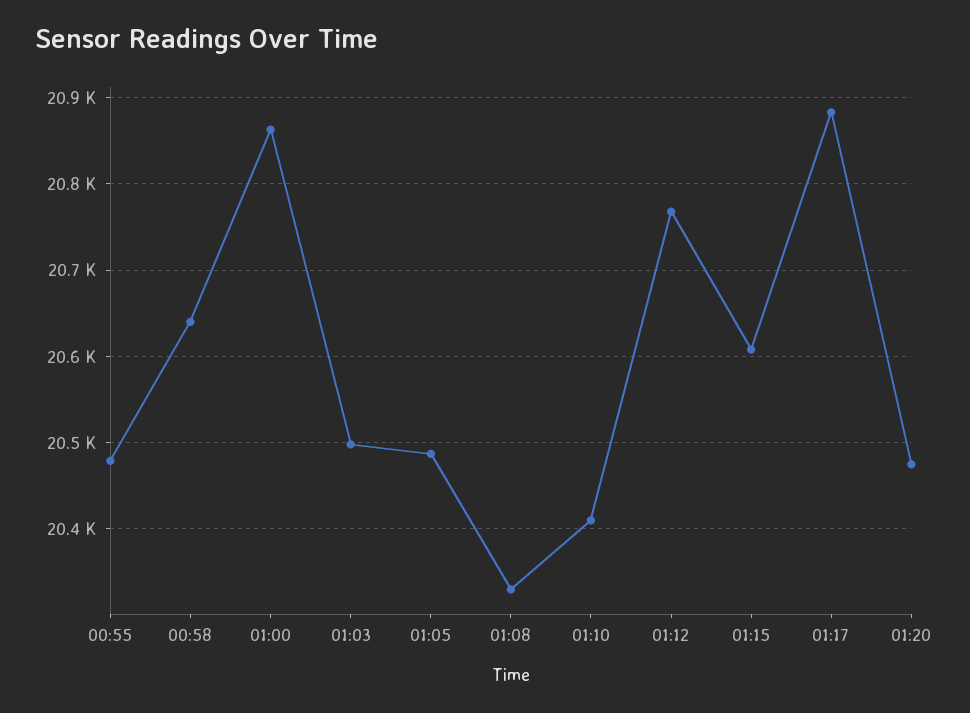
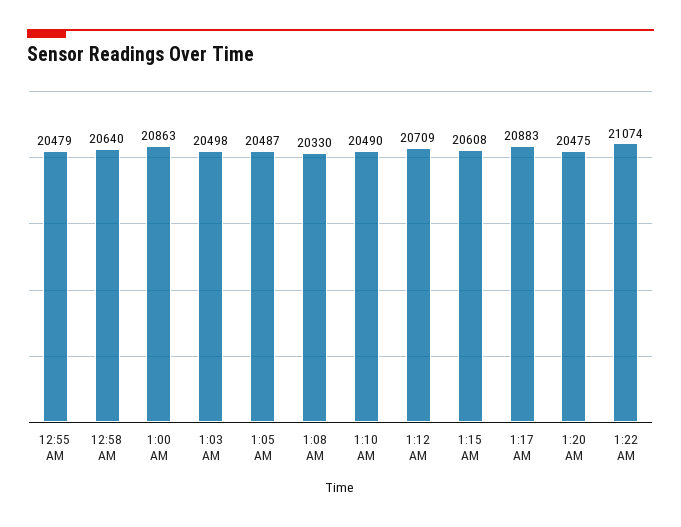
01:10: 20410 -> 20490
01:12: 20770 -> 20709
1:22 AM: none -> 21074

